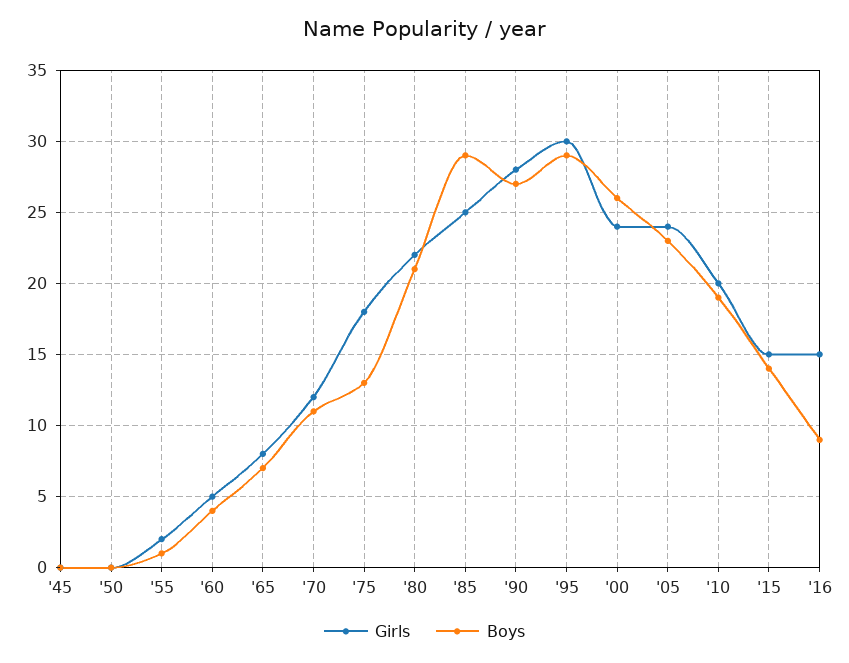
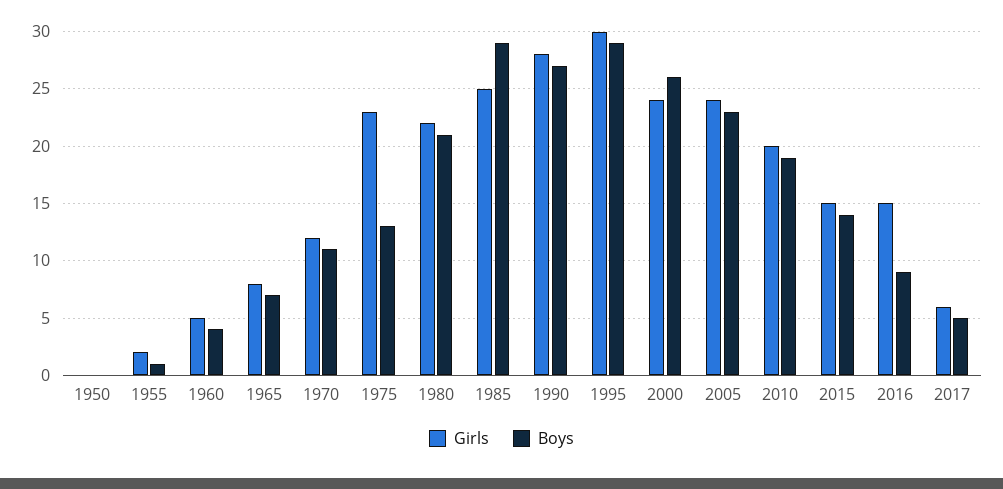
Girls, '45: 0 -> none
Boys, '45: 0 -> none
Girls, '75: 18 -> 23
Girls, 2017: none -> 6
Boys, 2017: none -> 5

